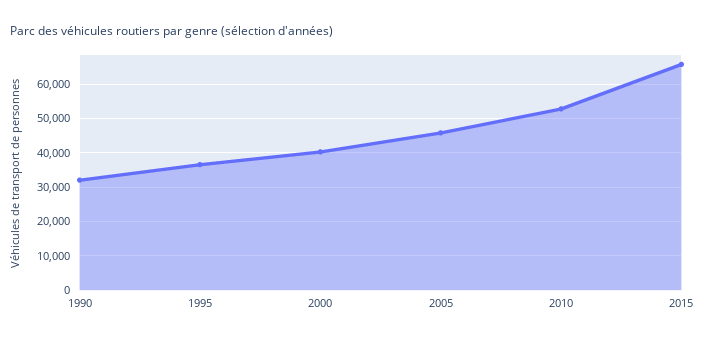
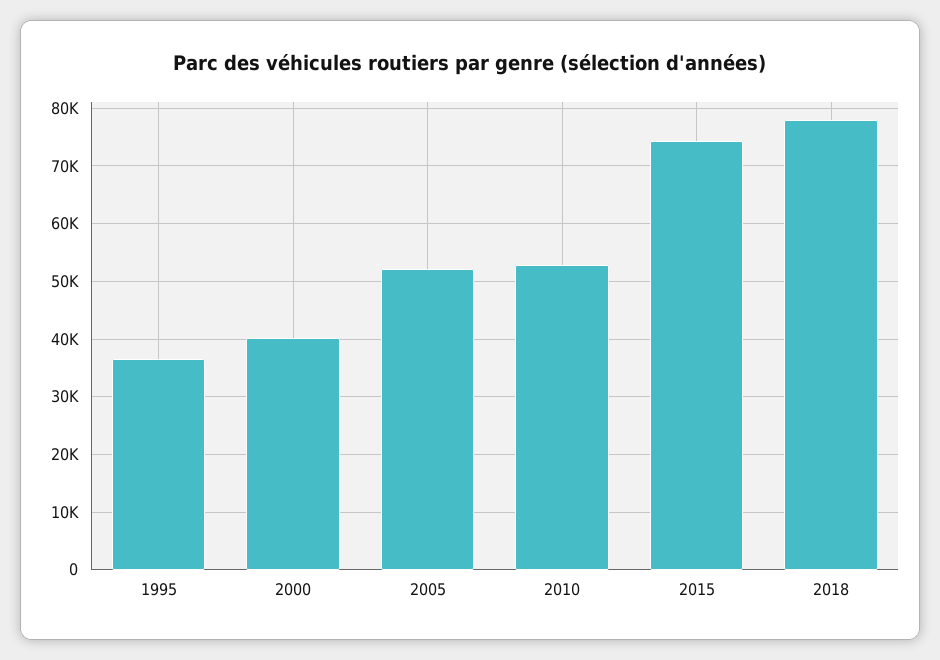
1990: 32000 -> none
2005: 46000 -> 52000
2015: 66000 -> 74000
2018: none -> 78000

